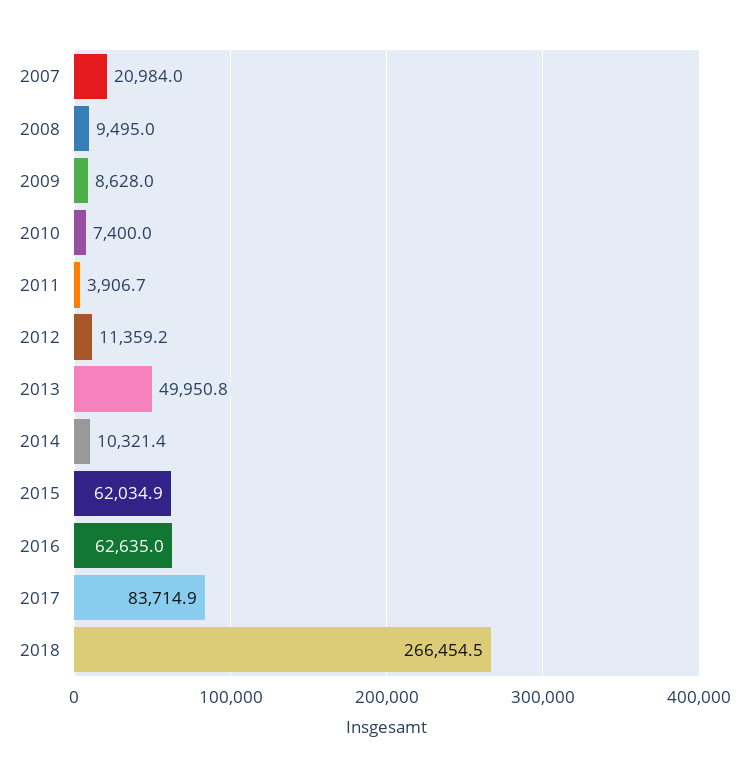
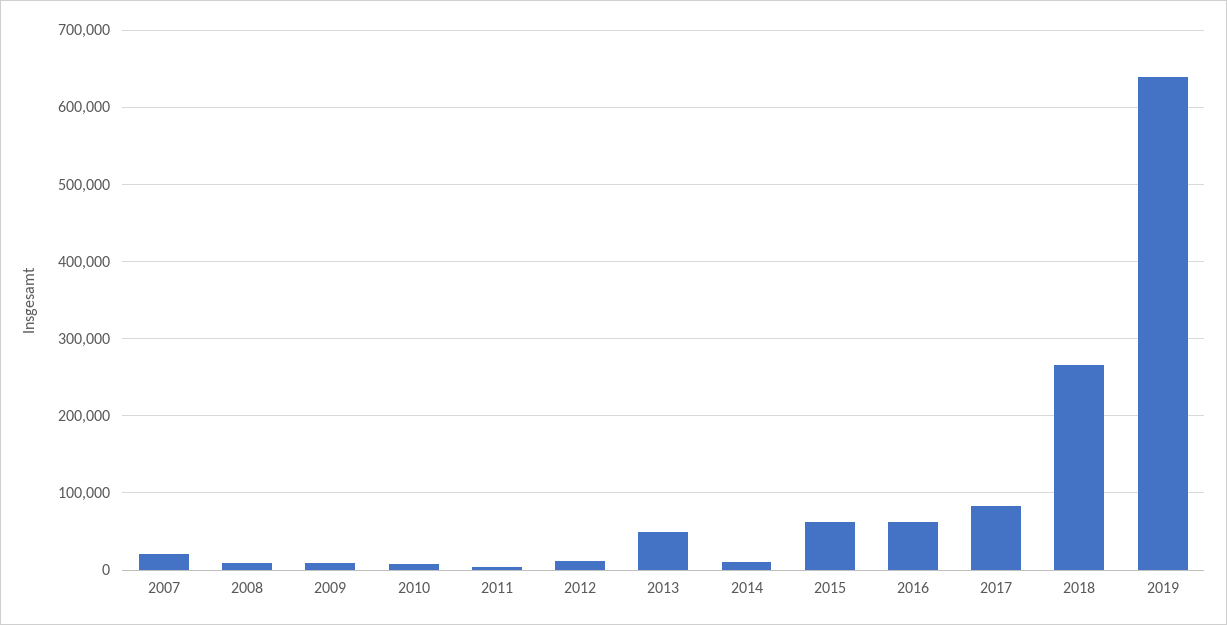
2019: none -> 640000

